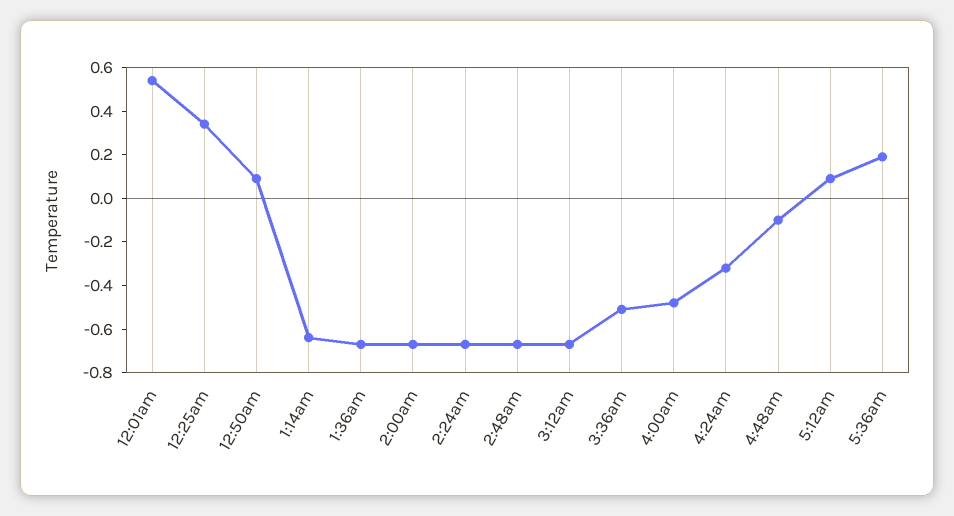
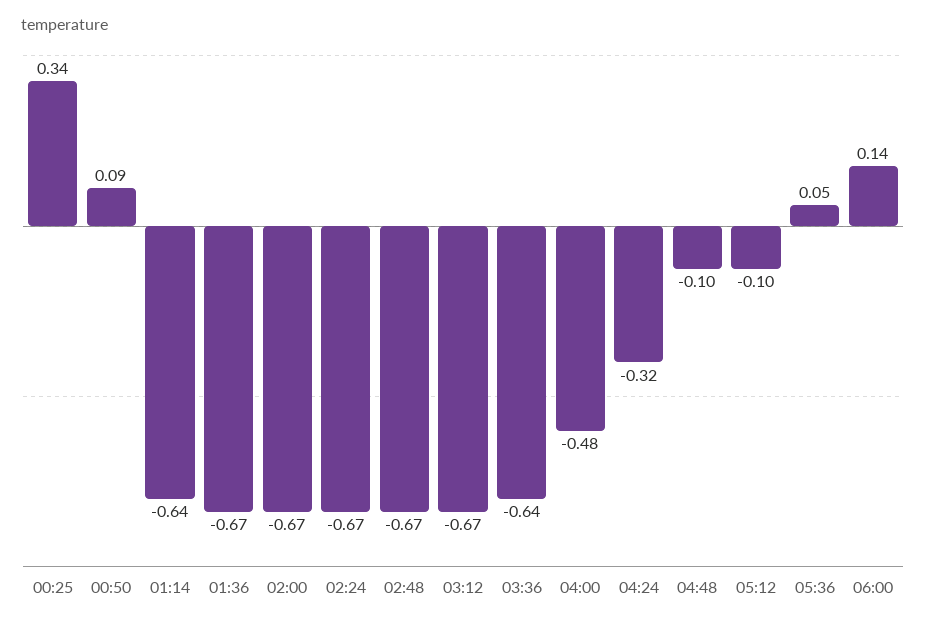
12:01am: 0.55 -> none
3:36am: -0.5 -> -0.64
5:12am: 0.1 -> -0.1
5:36am: 0.2 -> 0.05
06:00: none -> 0.14

